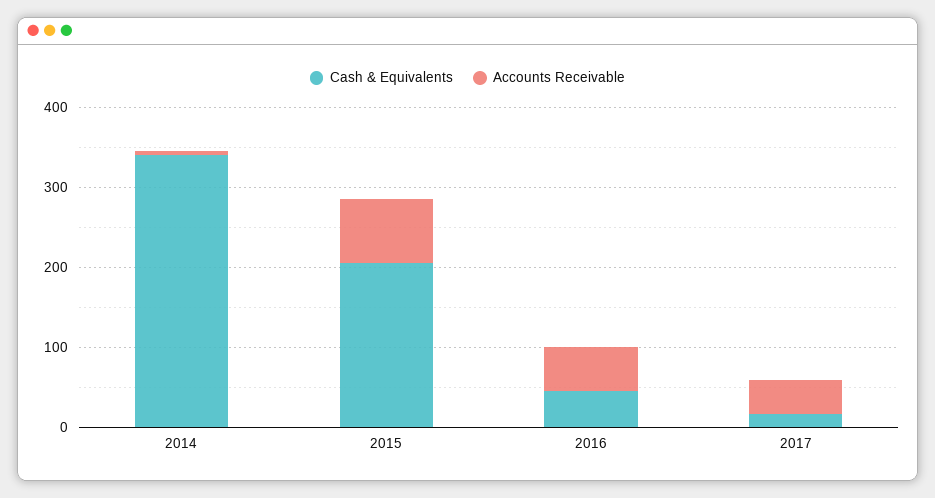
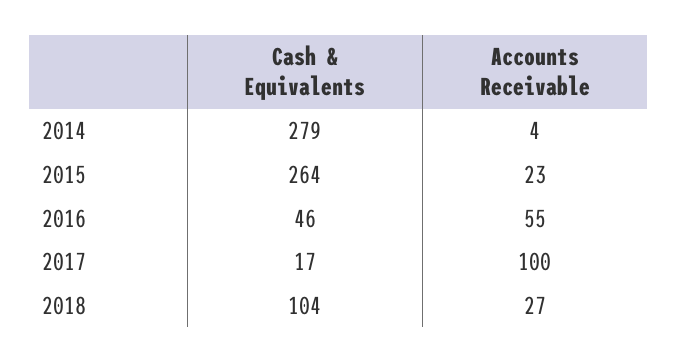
Cash & Equivalents, 2014: 340 -> 279
Cash & Equivalents, 2015: 200 -> 264
Accounts Receivable, 2015: 80 -> 23
Accounts Receivable, 2017: 40 -> 100
Cash & Equivalents, 2018: none -> 104
Accounts Receivable, 2018: none -> 27

